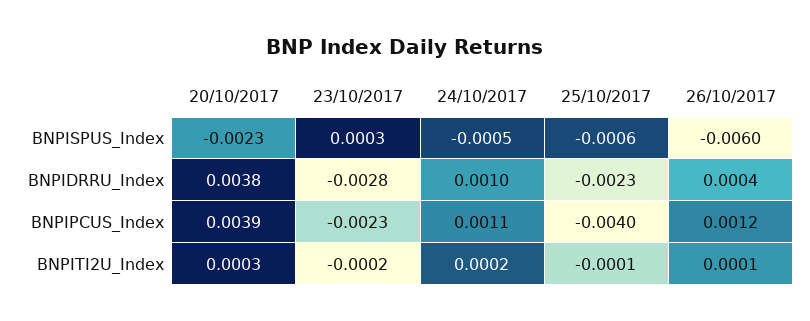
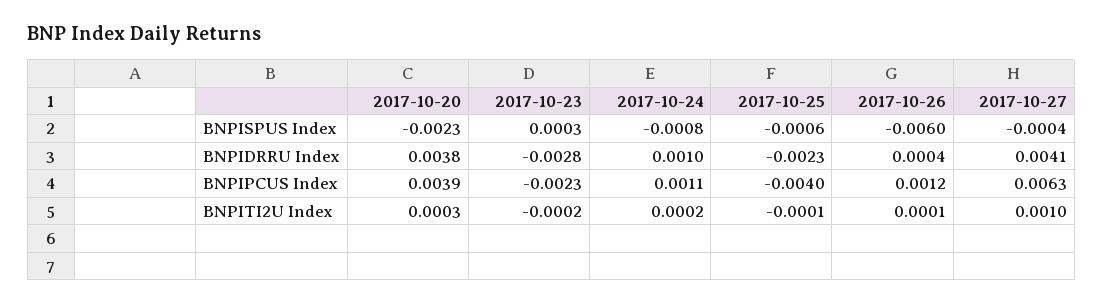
24/10/2017, BNPISPUS_Index: -0.0005 -> -0.0008
2017-10-27, BNPISPUS_Index: none -> -0.0004
2017-10-27, BNPIDRRU_Index: none -> 0.0041
2017-10-27, BNPIPCUS_Index: none -> 0.0063
2017-10-27, BNPITI2U_Index: none -> 0.001

